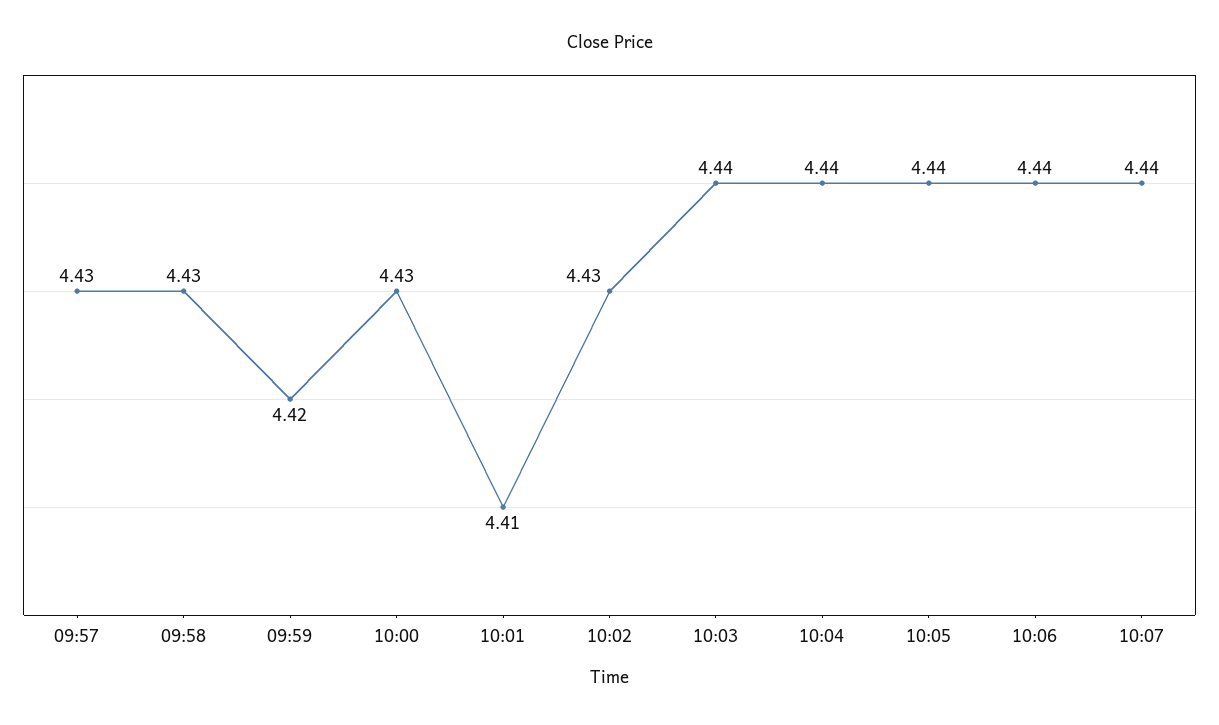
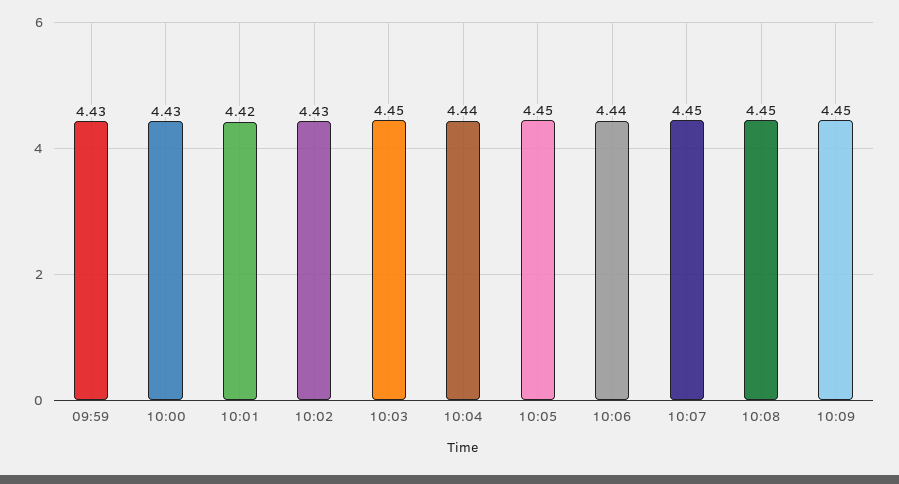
09:57: 4.43 -> none
09:58: 4.43 -> none
09:59: 4.42 -> 4.43
10:01: 4.41 -> 4.42
10:03: 4.44 -> 4.45
10:05: 4.44 -> 4.45
10:07: 4.44 -> 4.45
10:08: none -> 4.45
10:09: none -> 4.45

